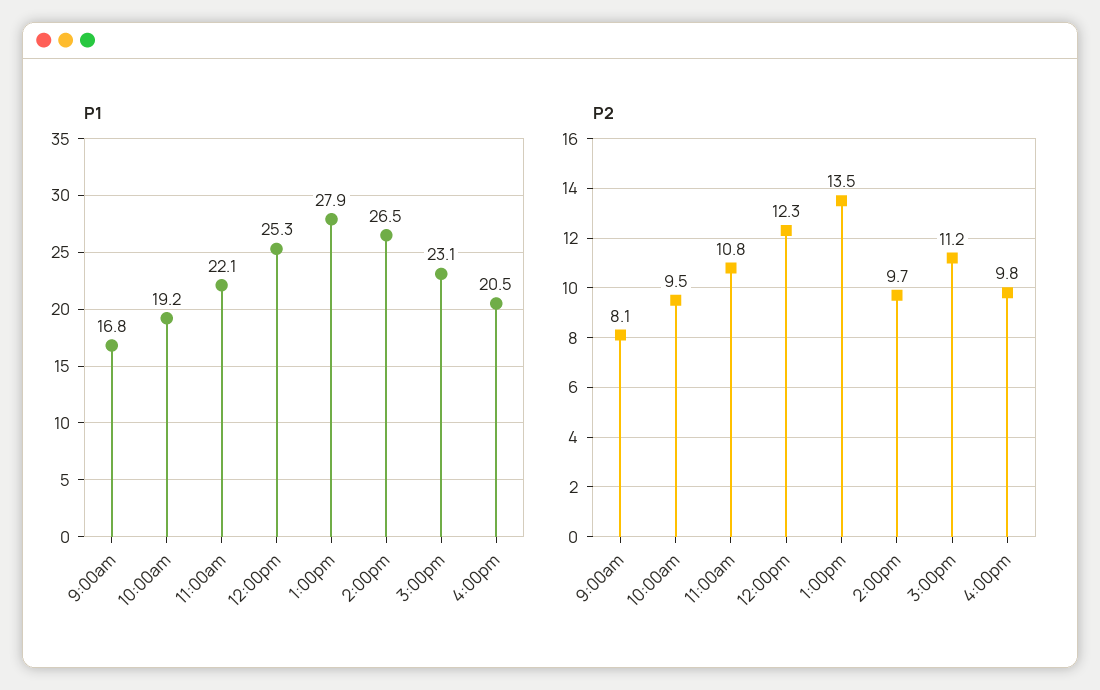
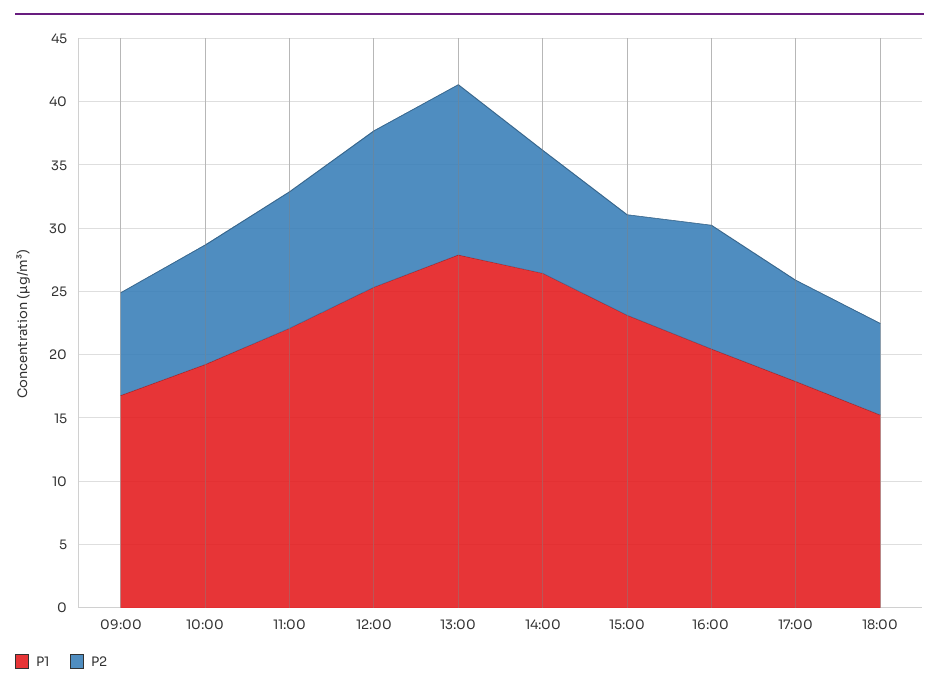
P2, 3:00pm: 11.2 -> 8
P1, 17:00: none -> 18
P2, 17:00: none -> 8
P1, 18:00: none -> 15
P2, 18:00: none -> 7

